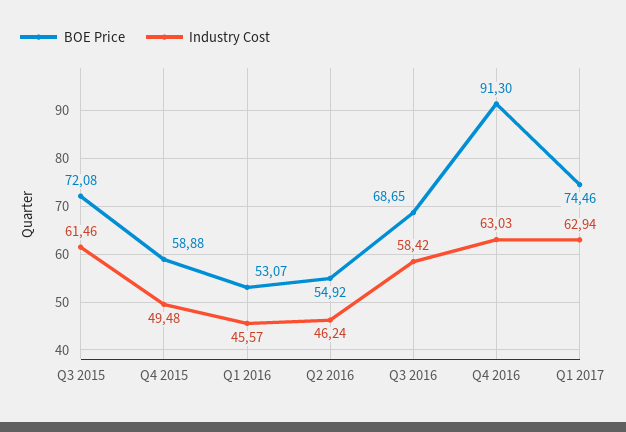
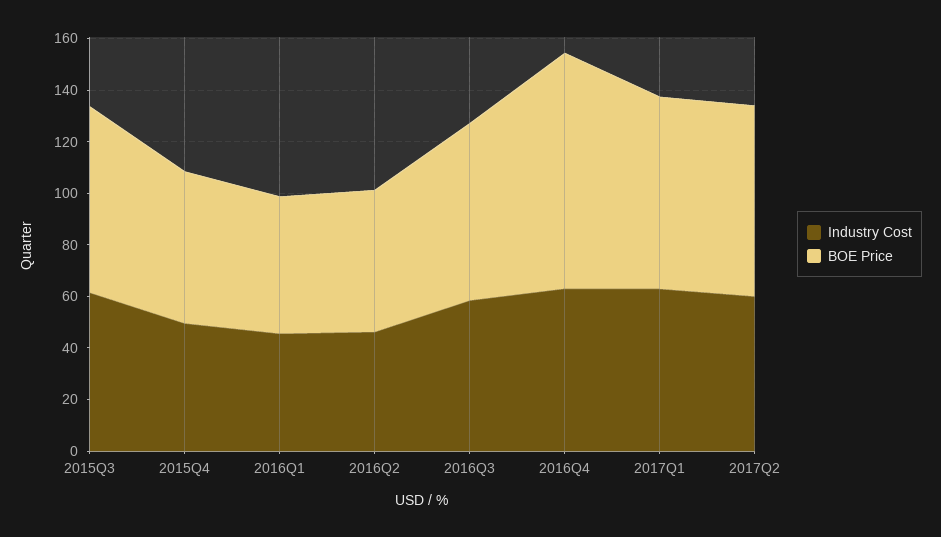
Industry Cost, 2017Q2: none -> 60
BOE Price, 2017Q2: none -> 75

